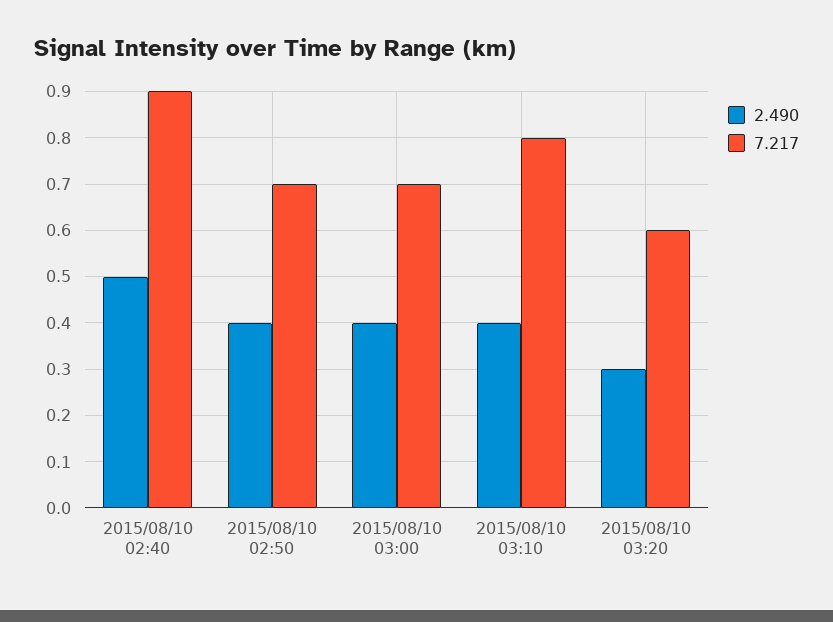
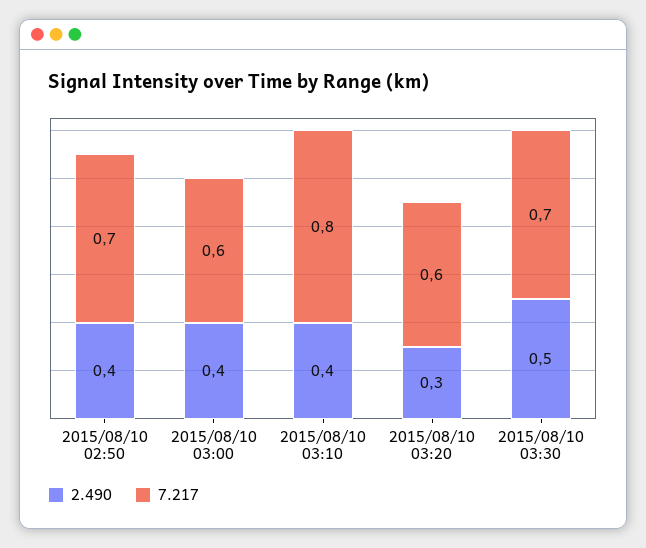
2.490, 2015/08/10 02:40: 0.5 -> none
7.217, 2015/08/10 02:40: 0.9 -> none
7.217, 2015/08/10 03:00: 0.7 -> 0.6
2.490, 2015/08/10 03:30: none -> 0.5
7.217, 2015/08/10 03:30: none -> 0.7

